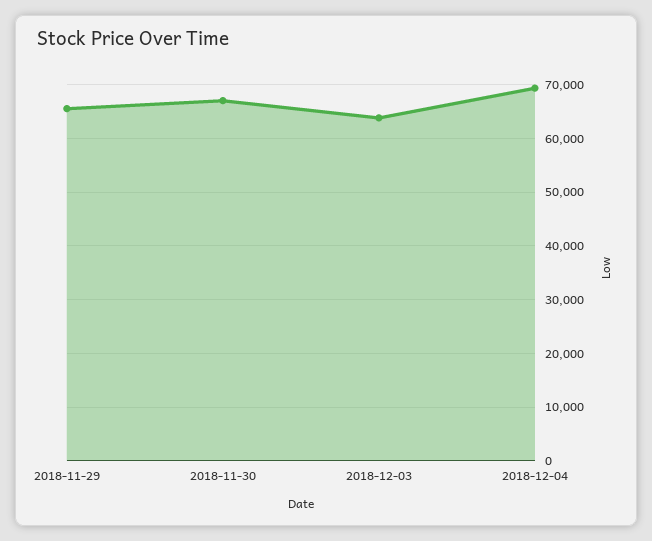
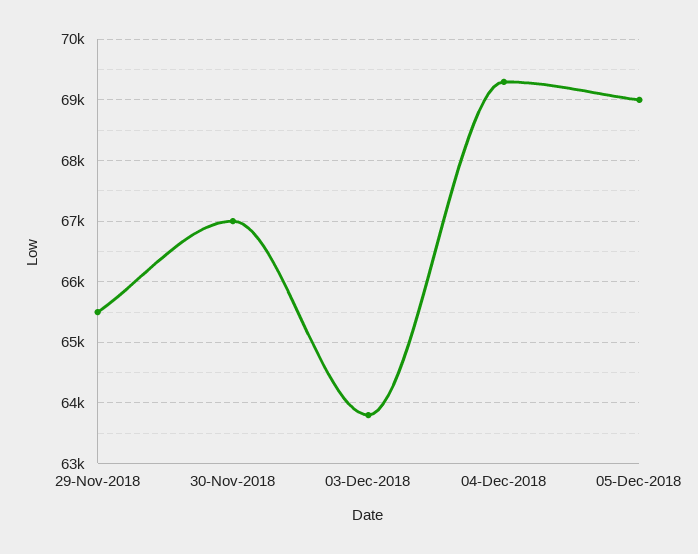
05-Dec-2018: none -> 69000

